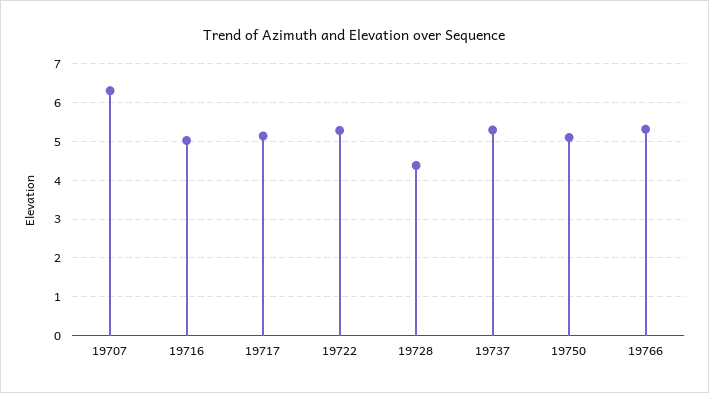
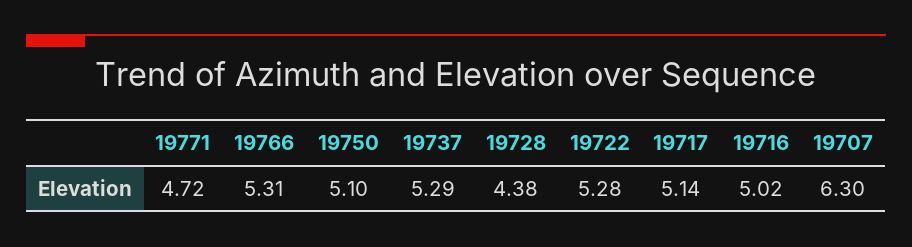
19771: none -> 4.72

